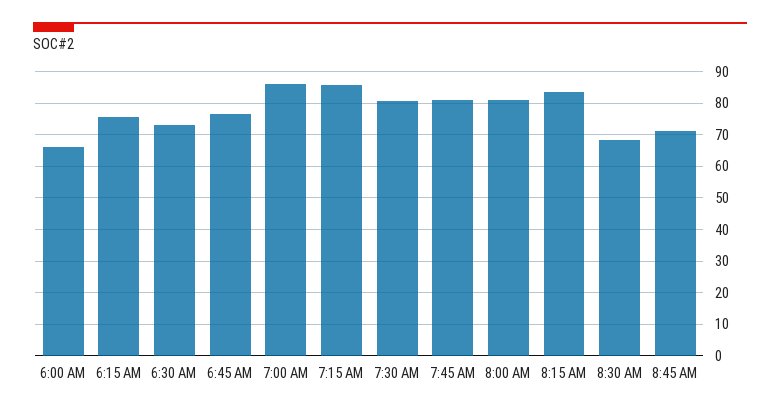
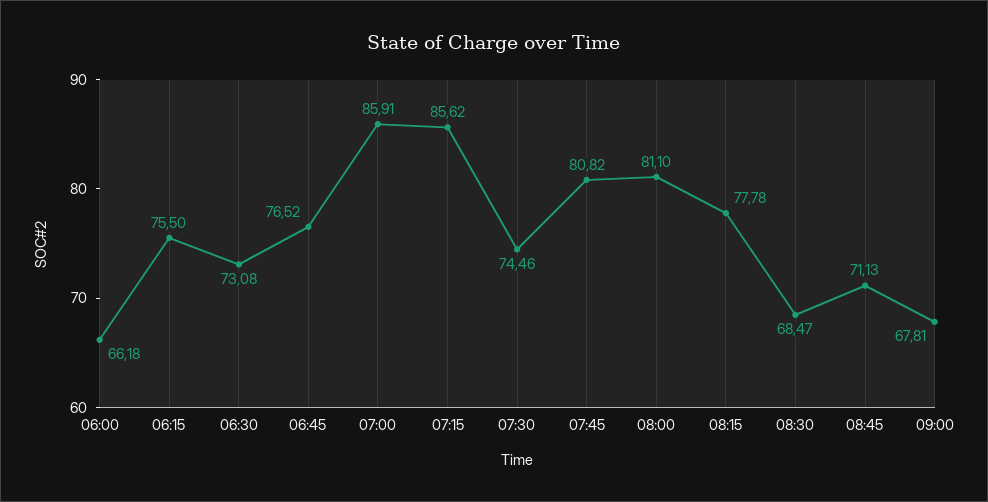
7:30 AM: 80 -> 74.46
8:15 AM: 84 -> 77.78
09:00: none -> 67.81

